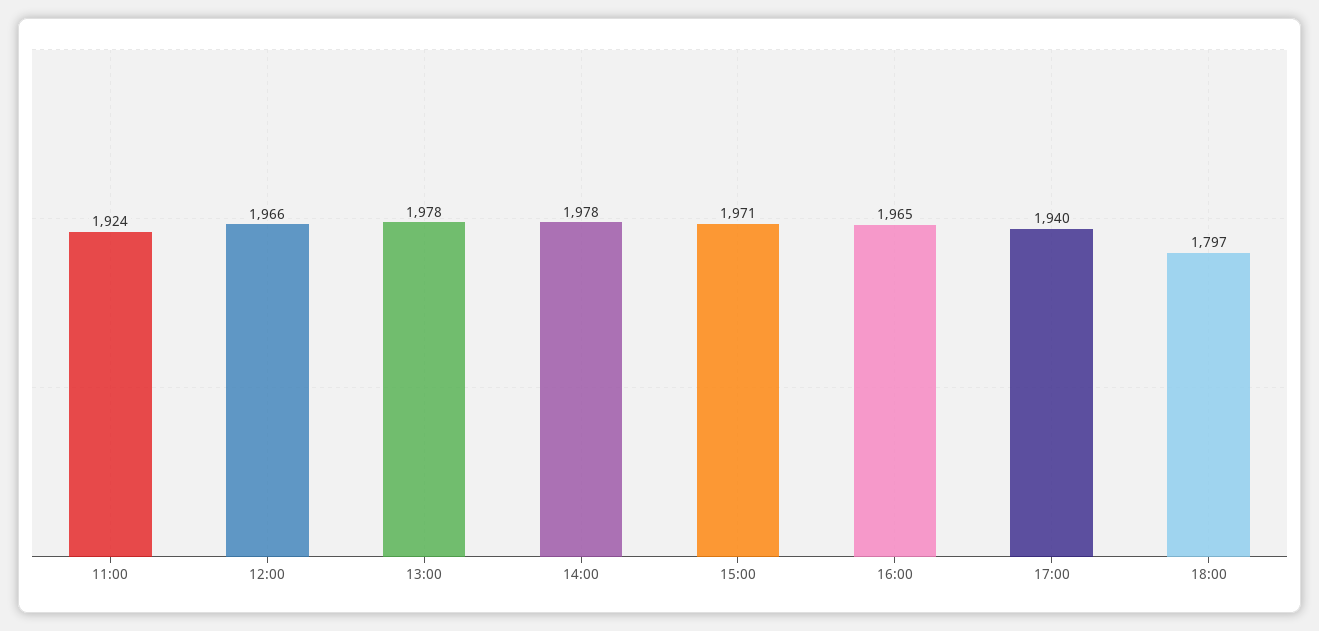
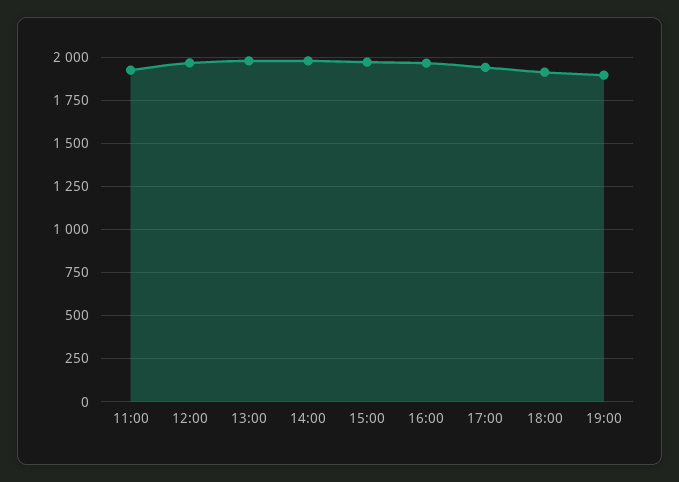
18:00: 1797 -> 1900
19:00: none -> 1900

